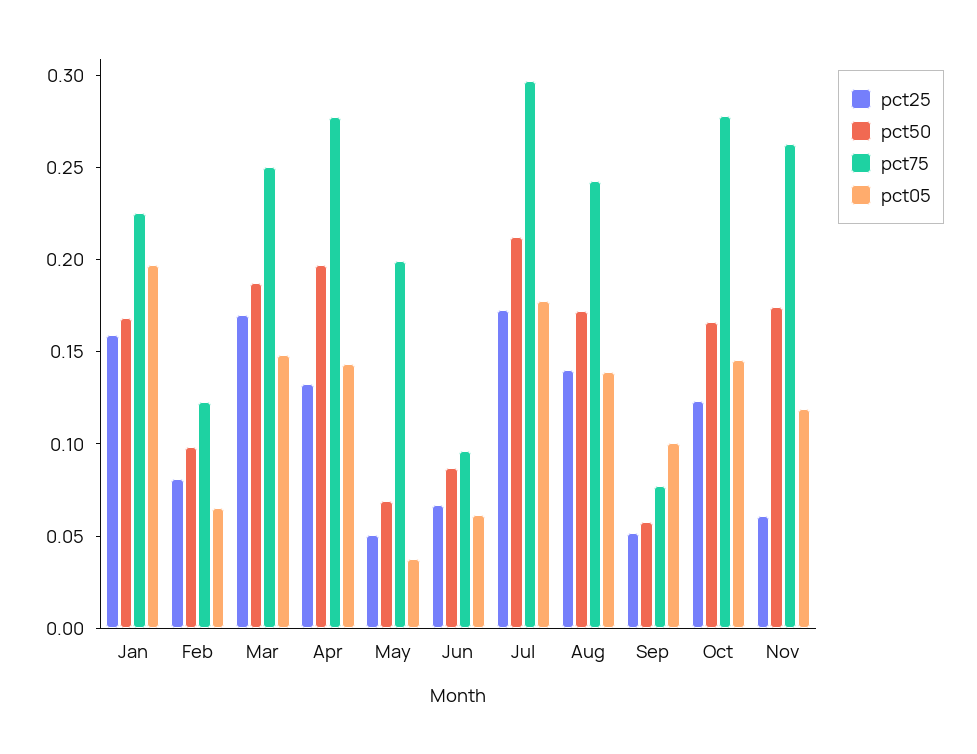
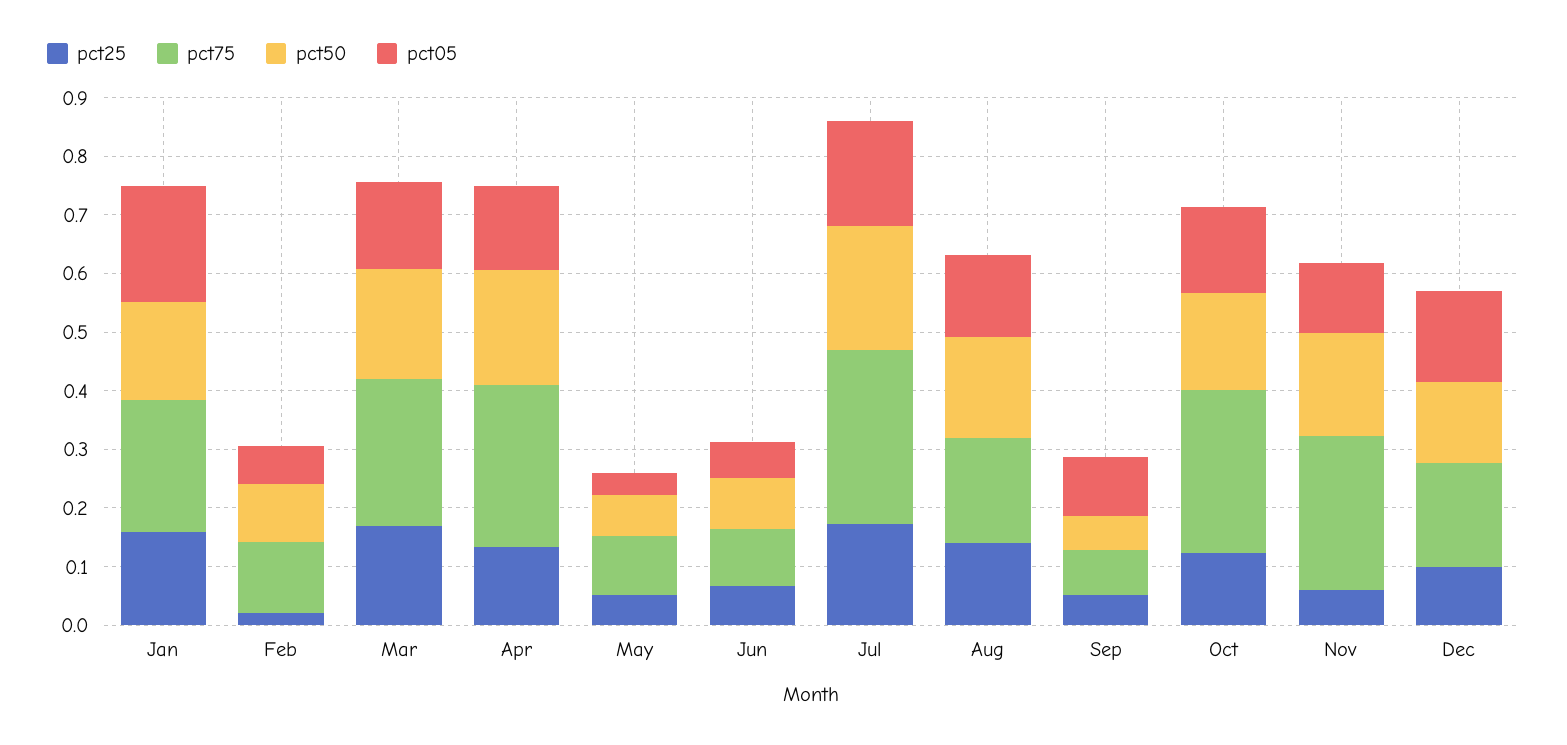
pct25, Feb: 0.08 -> 0.02
pct75, May: 0.2 -> 0.1
pct75, Aug: 0.24 -> 0.18
pct25, Dec: none -> 0.1
pct75, Dec: none -> 0.18
pct50, Dec: none -> 0.14
pct05, Dec: none -> 0.16

